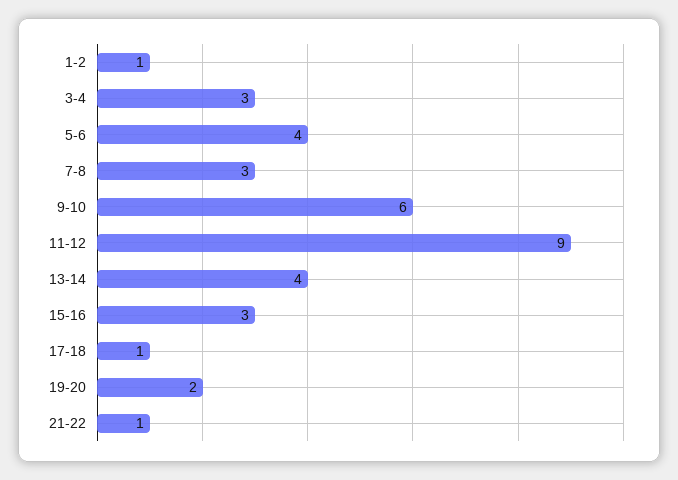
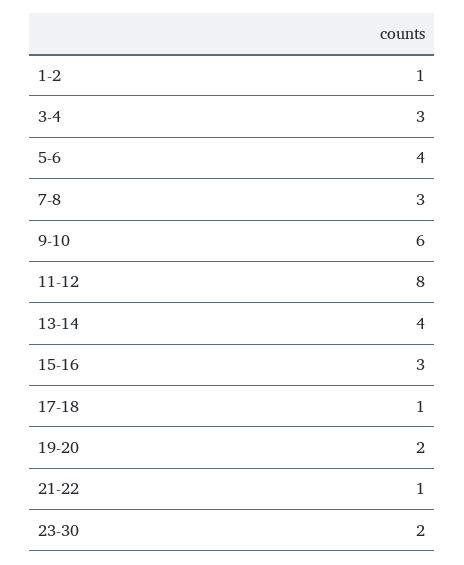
11-12: 9 -> 8
23-30: none -> 2

